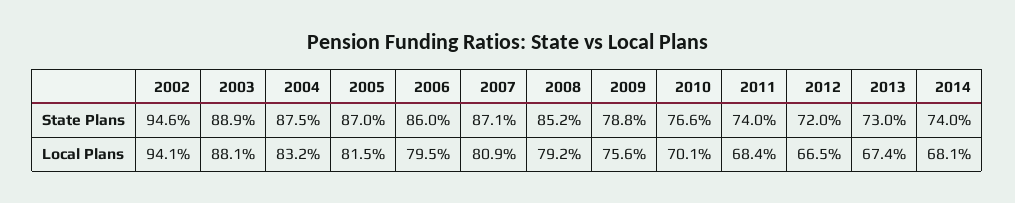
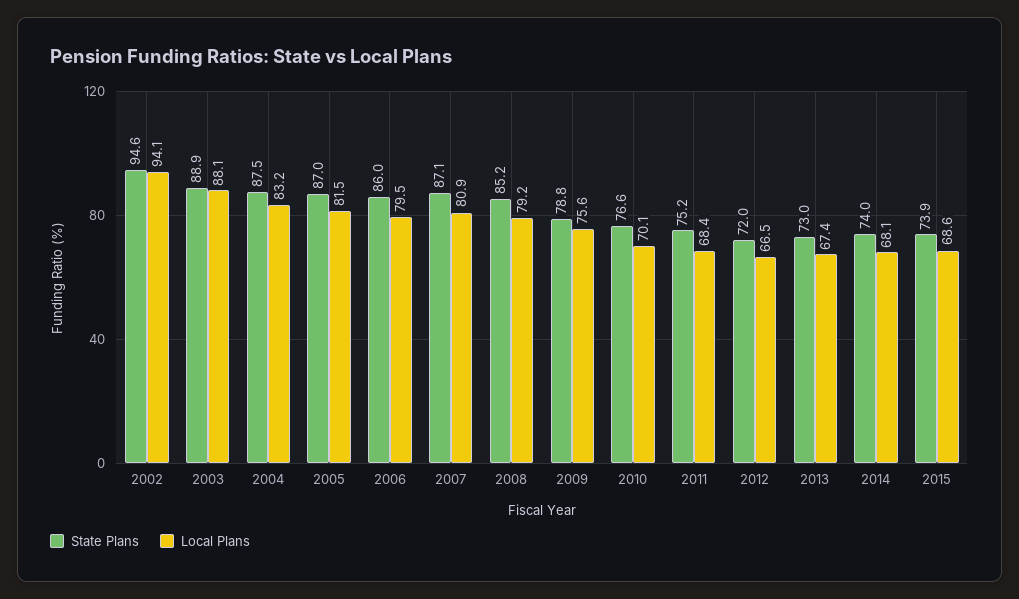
State Plans, 2011: 74 -> 75.2
State Plans, 2015: none -> 73.9
Local Plans, 2015: none -> 68.6

